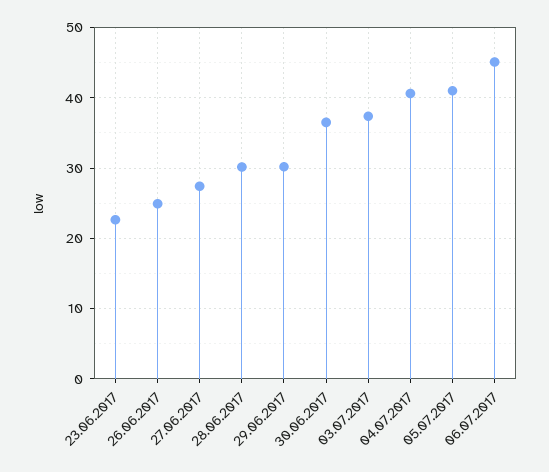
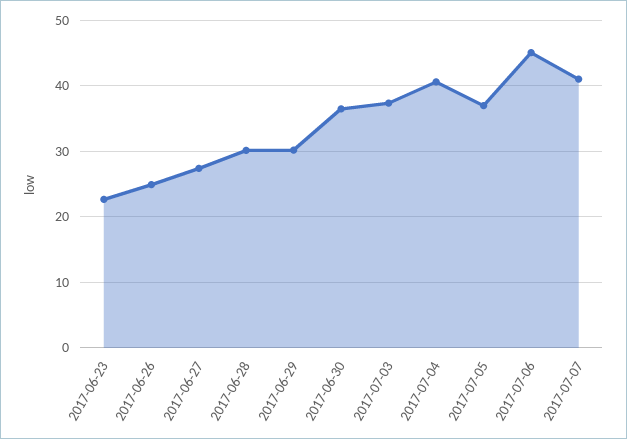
05.07.2017: 41 -> 37
2017-07-07: none -> 41

